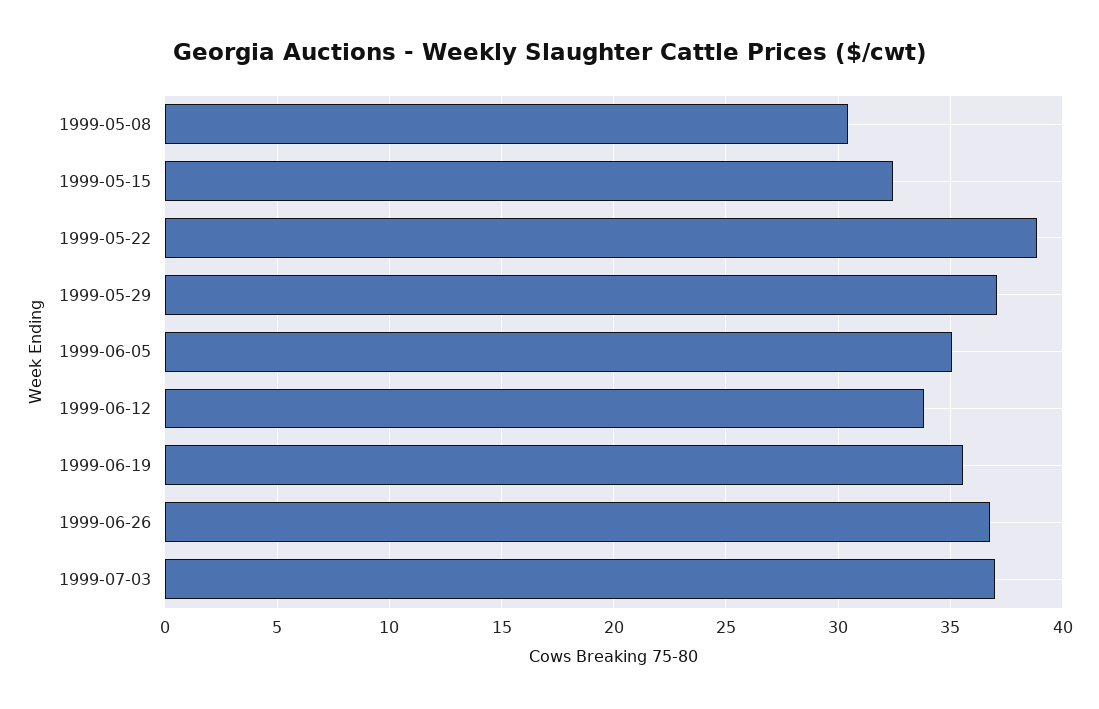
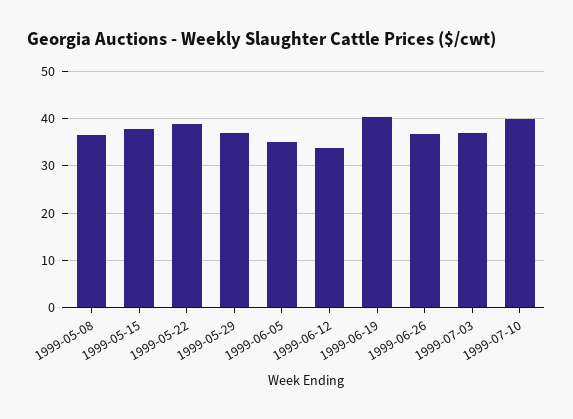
1999-05-08: 30.5 -> 36
1999-05-15: 32.5 -> 38
1999-06-19: 35.5 -> 40
1999-07-10: none -> 40

